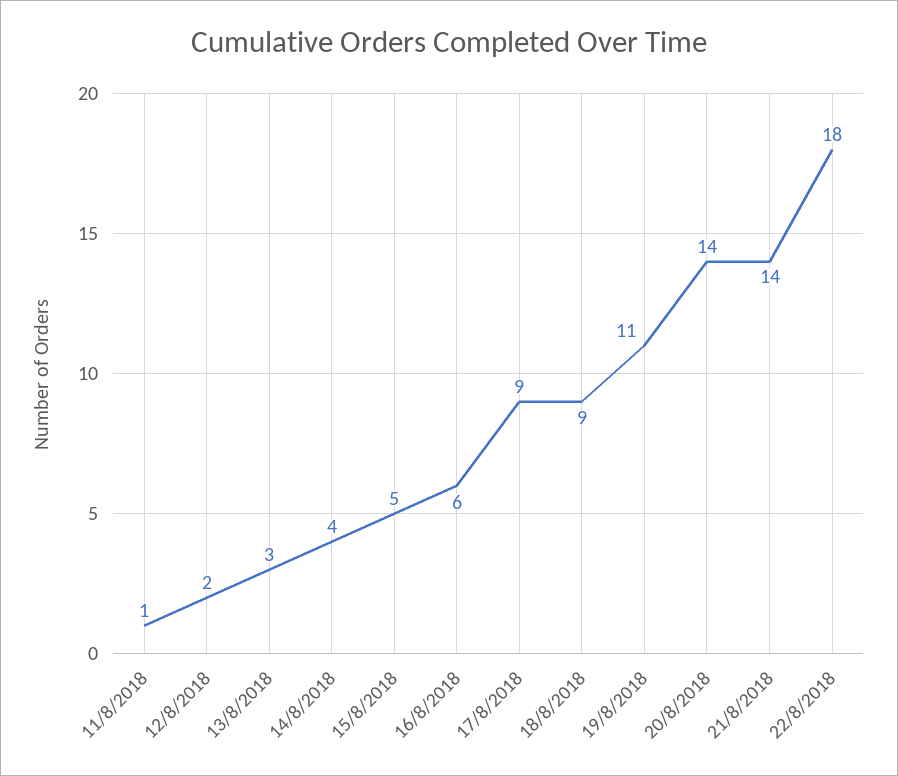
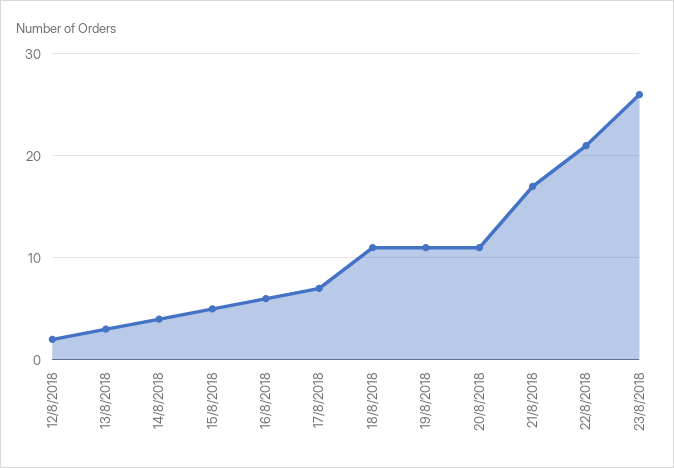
11/8/2018: 1 -> none
17/8/2018: 9 -> 7
18/8/2018: 9 -> 11
20/8/2018: 14 -> 11
21/8/2018: 14 -> 17
22/8/2018: 18 -> 21
23/8/2018: none -> 26

